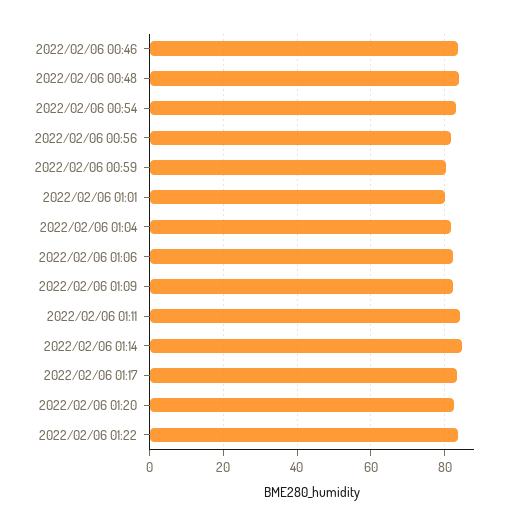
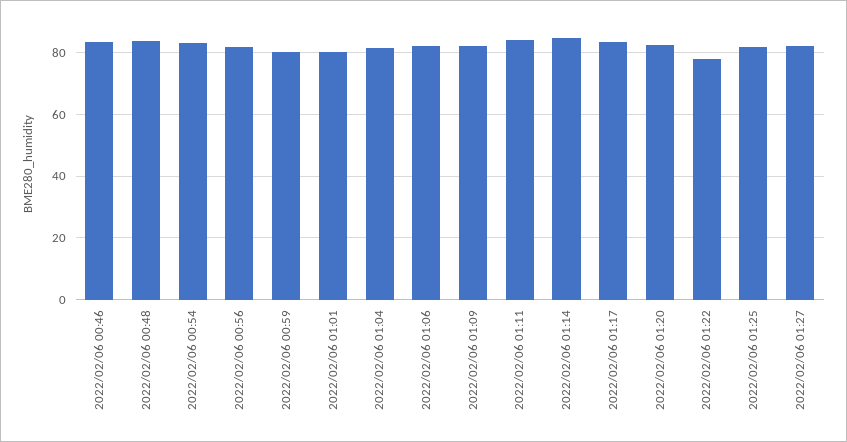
2022/02/06 01:22: 84 -> 78
2022/02/06 01:25: none -> 82
2022/02/06 01:27: none -> 82

